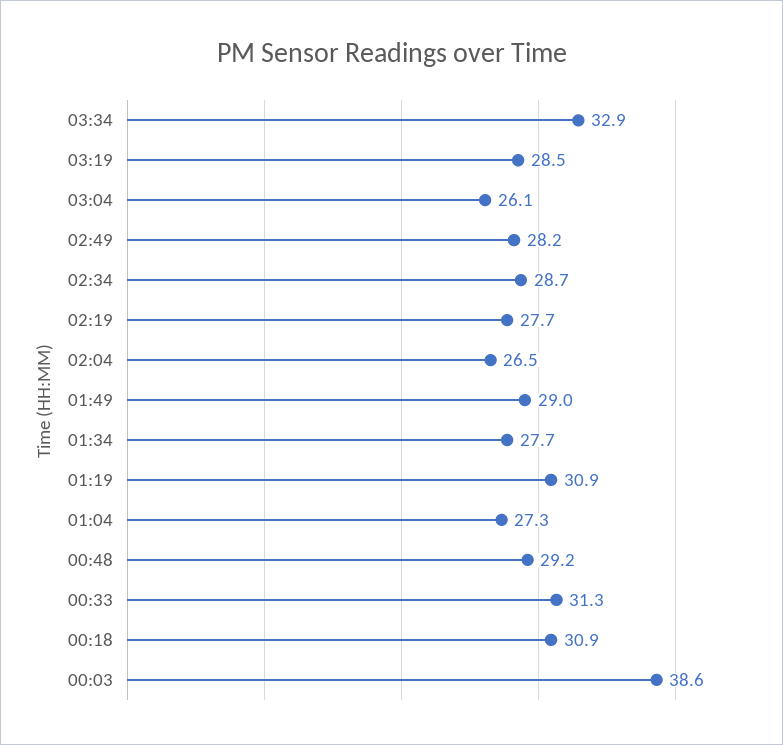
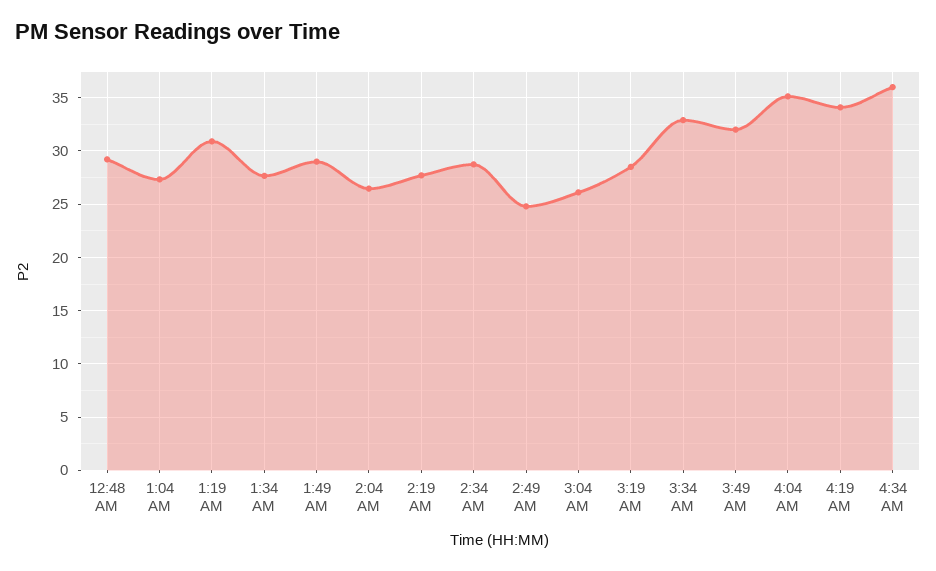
02:49: 28.2 -> 25
00:33: 31.3 -> none
00:18: 30.9 -> none
00:03: 38.6 -> none
3:49 AM: none -> 32
4:04 AM: none -> 35
4:19 AM: none -> 34
4:34 AM: none -> 36

